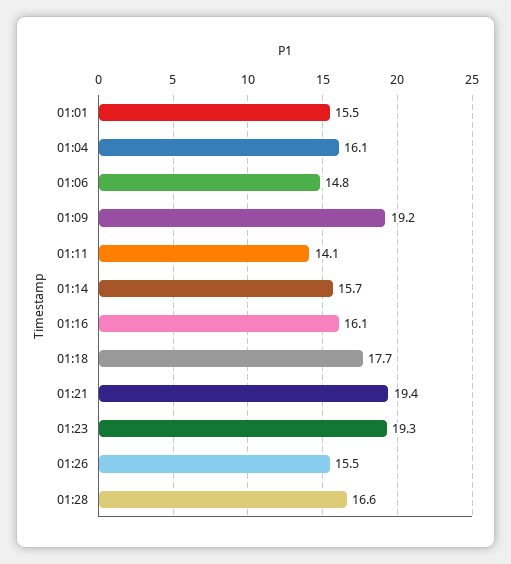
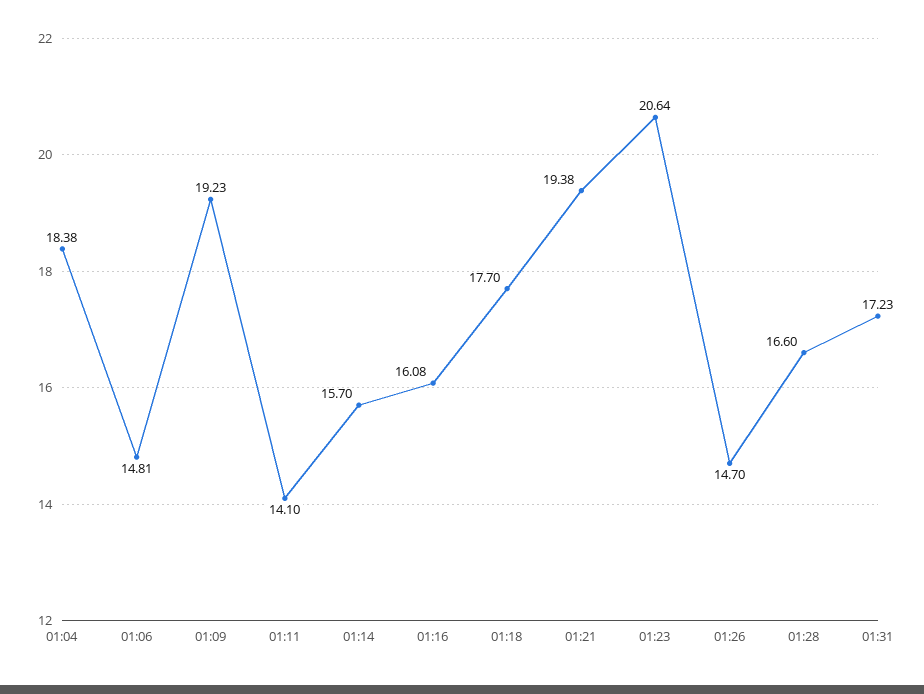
01:01: 15.5 -> none
01:04: 16.1 -> 18.38
01:23: 19.3 -> 20.64
01:26: 15.5 -> 14.7
01:31: none -> 17.23

